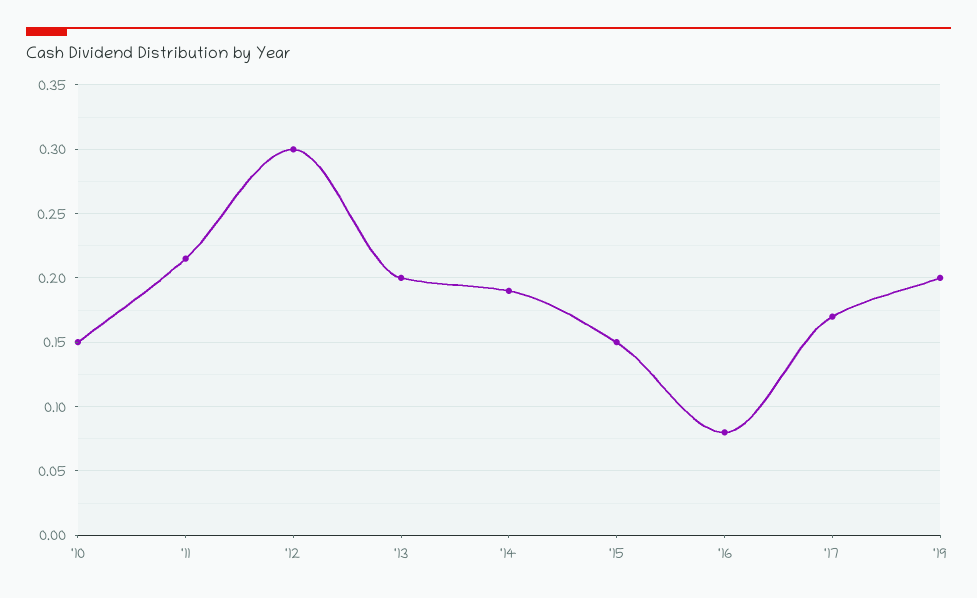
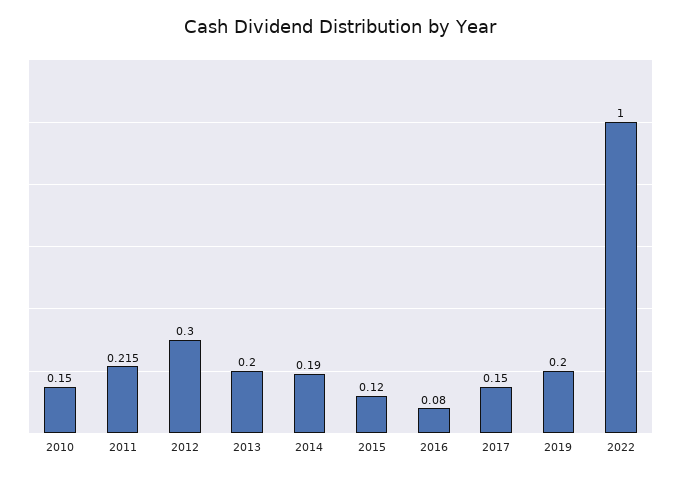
'15: 0.15 -> 0.12
'17: 0.17 -> 0.15
2022: none -> 1

